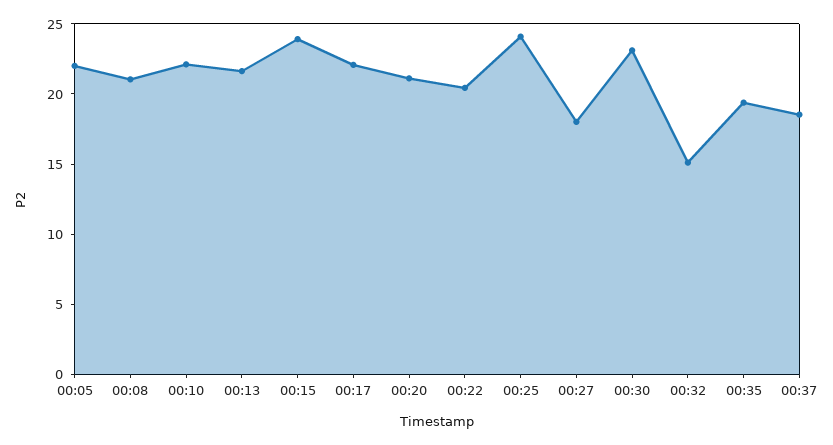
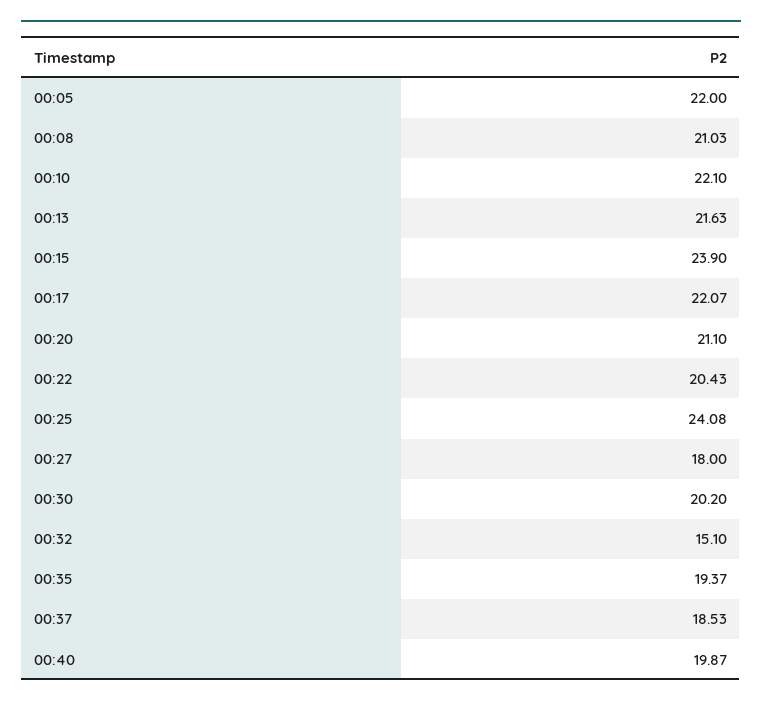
00:30: 23 -> 20.2
00:40: none -> 19.87

